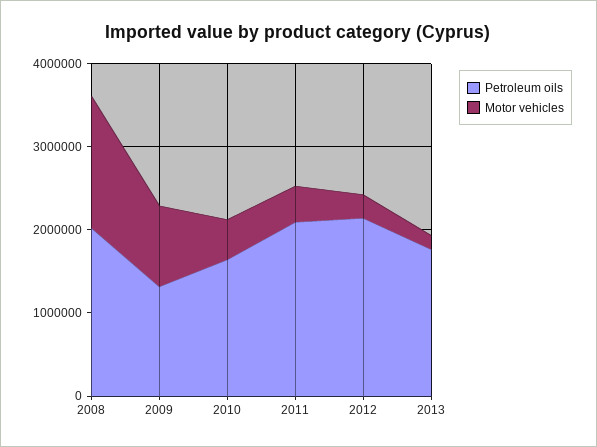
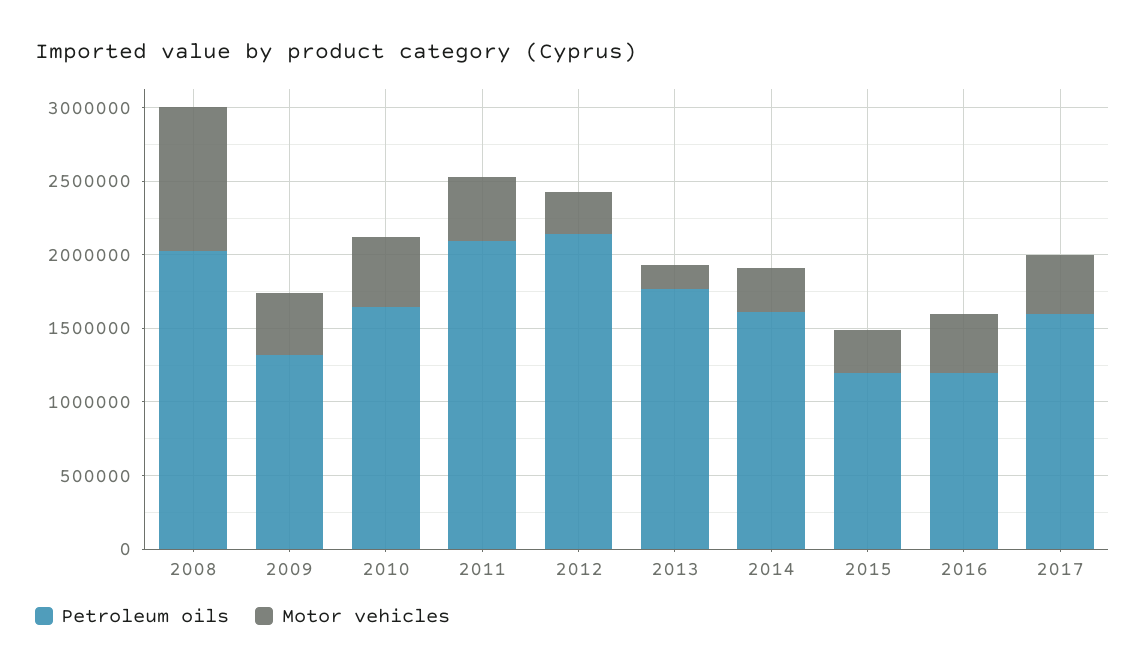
Motor vehicles, 2008: 1600000 -> 1000000
Motor vehicles, 2009: 1000000 -> 400000
Petroleum oils, 2014: none -> 1600000
Motor vehicles, 2014: none -> 300000
Petroleum oils, 2015: none -> 1200000
Motor vehicles, 2015: none -> 300000
Petroleum oils, 2016: none -> 1200000
Motor vehicles, 2016: none -> 400000
Petroleum oils, 2017: none -> 1600000
Motor vehicles, 2017: none -> 400000

